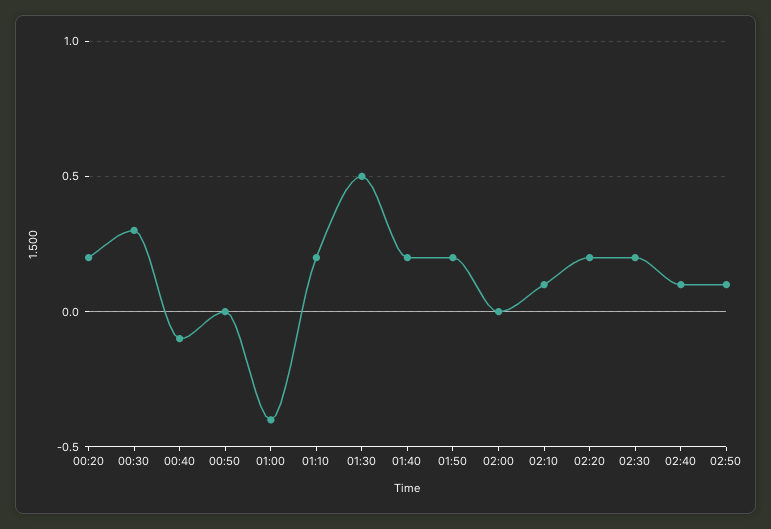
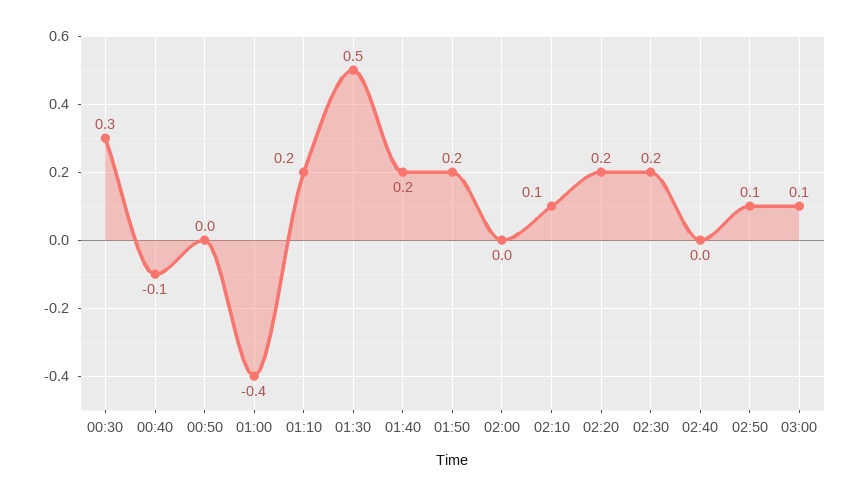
00:20: 0.2 -> none
02:40: 0.1 -> 0
03:00: none -> 0.1

